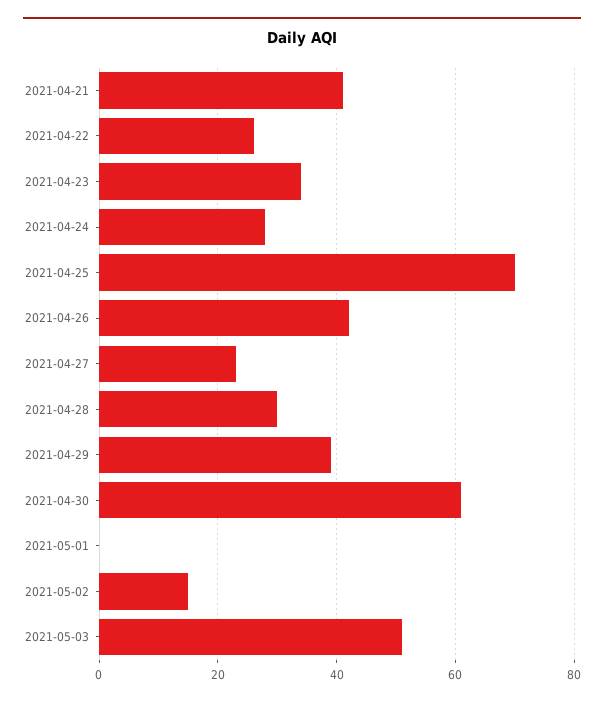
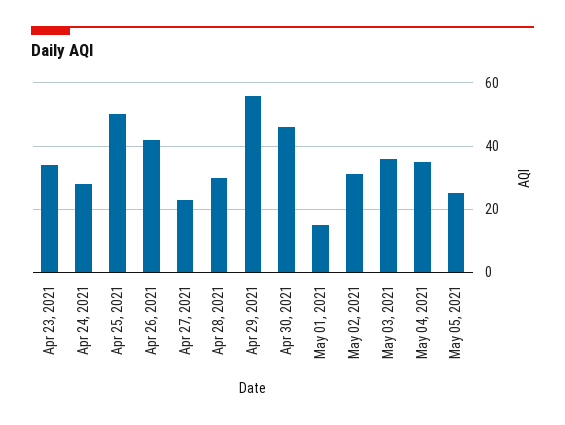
2021-04-21: 40 -> none
2021-04-22: 25 -> none
2021-04-25: 70 -> 50
2021-04-29: 40 -> 55
2021-04-30: 60 -> 45
2021-05-01: 0 -> 15
2021-05-02: 15 -> 30
2021-05-03: 50 -> 35
May 04, 2021: none -> 35
May 05, 2021: none -> 25

